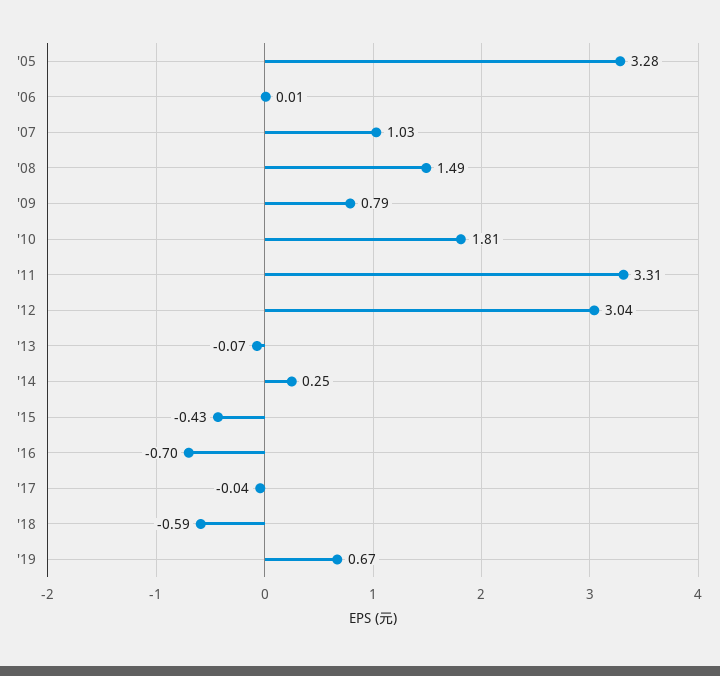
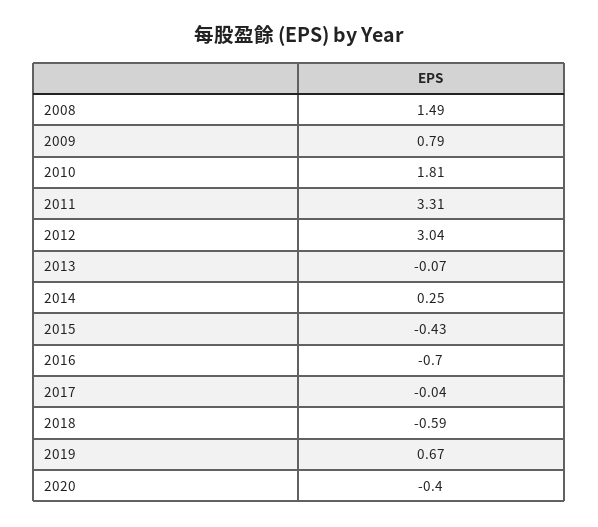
'05: 3.28 -> none
'06: 0.01 -> none
'07: 1.03 -> none
2020: none -> -0.4

